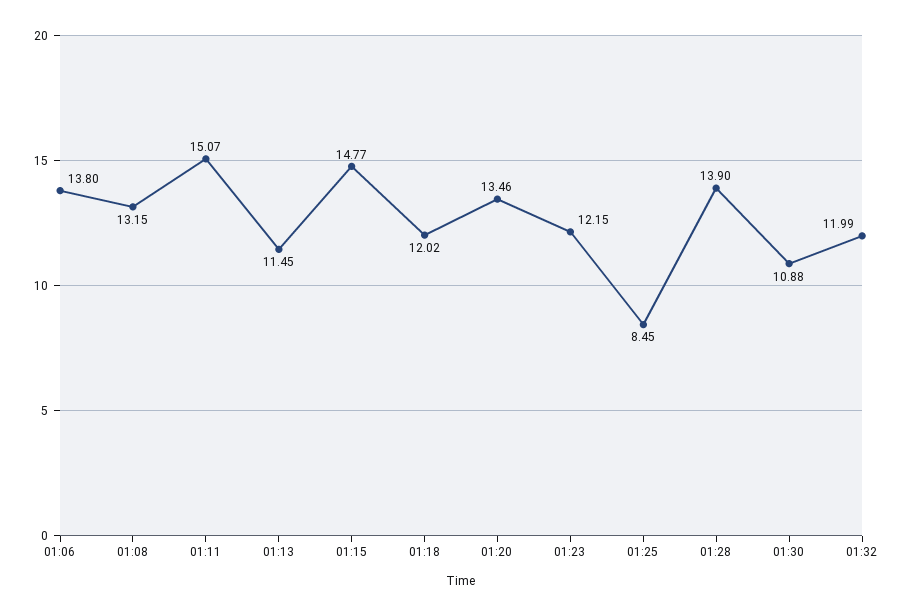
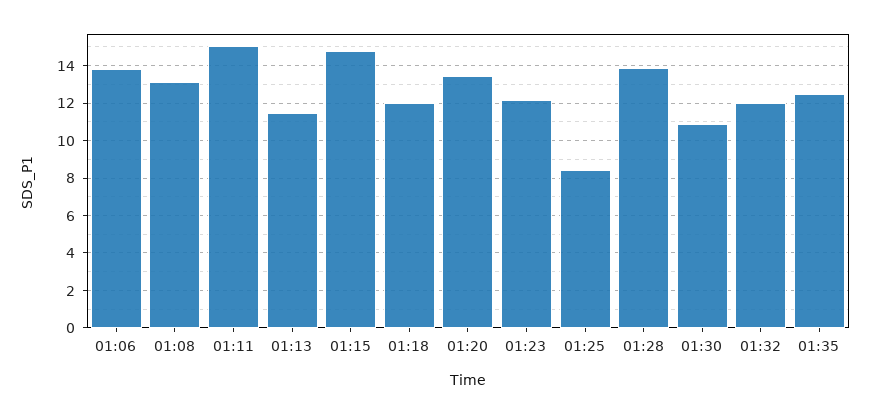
01:35: none -> 12.5

